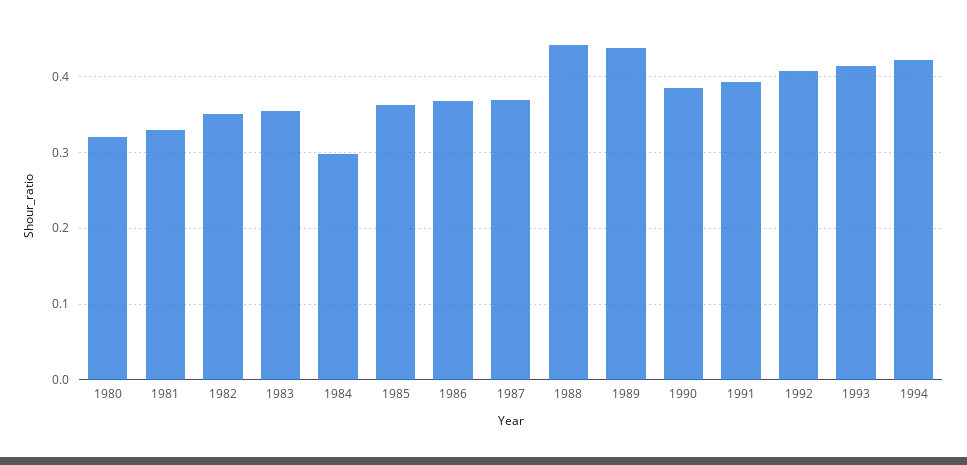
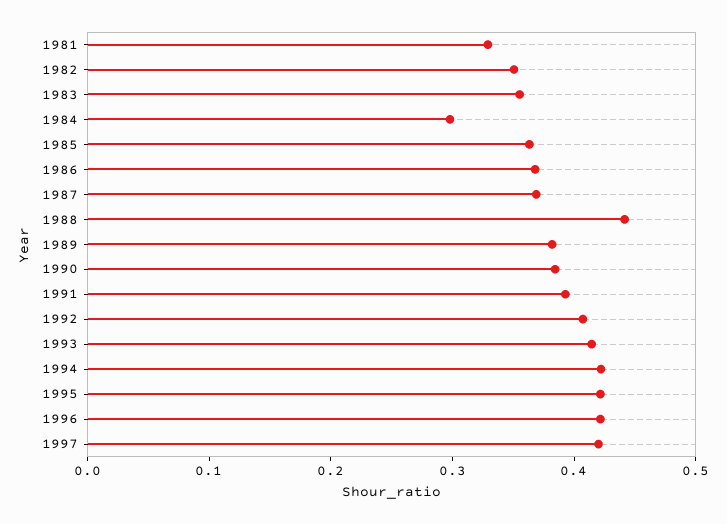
1980: 0.32 -> none
1989: 0.44 -> 0.38
1995: none -> 0.42
1996: none -> 0.42
1997: none -> 0.42

